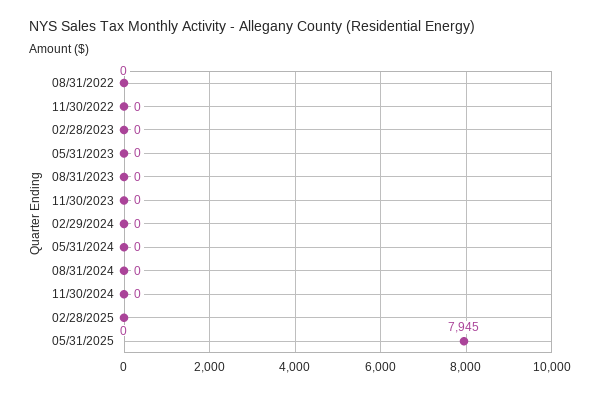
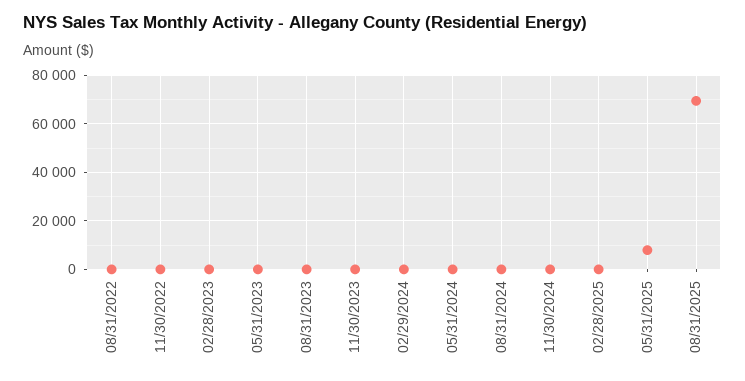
08/31/2025: none -> 70000

